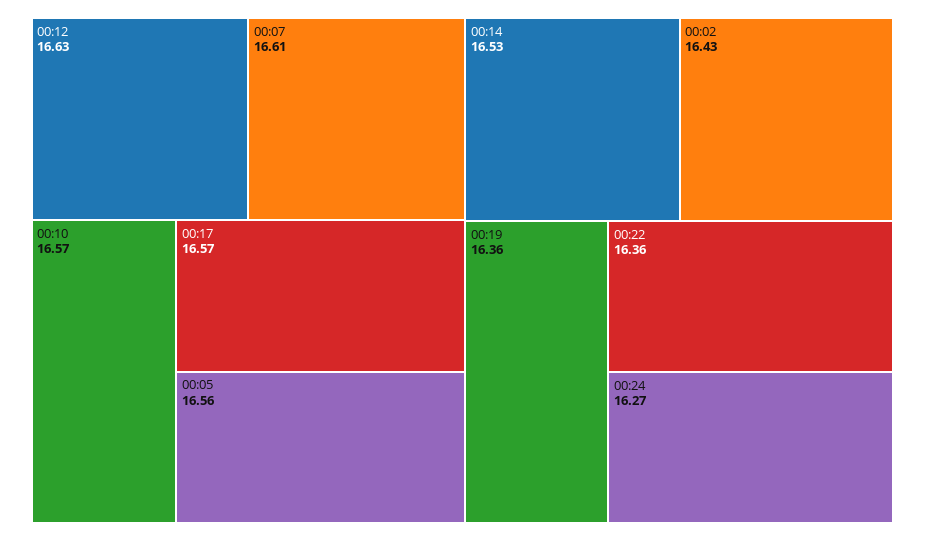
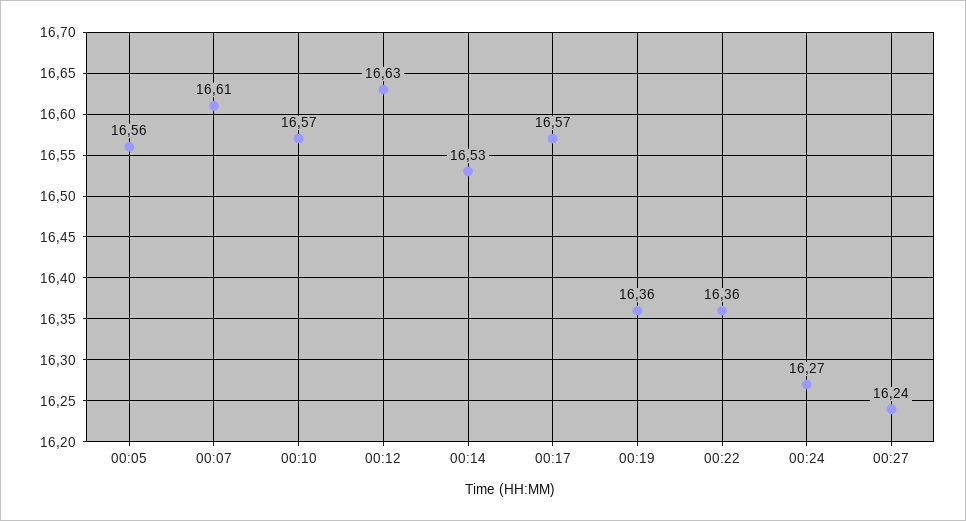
00:02: 16.43 -> none
00:27: none -> 16.24

